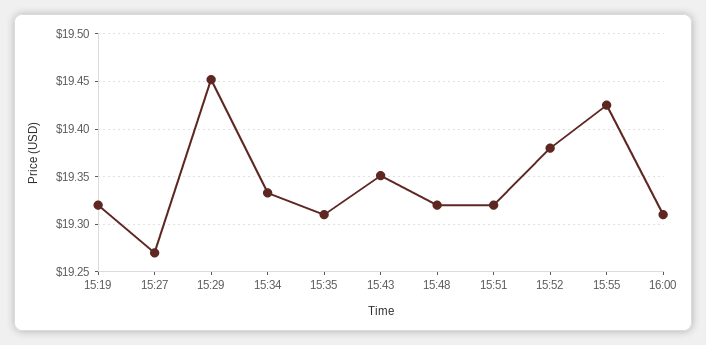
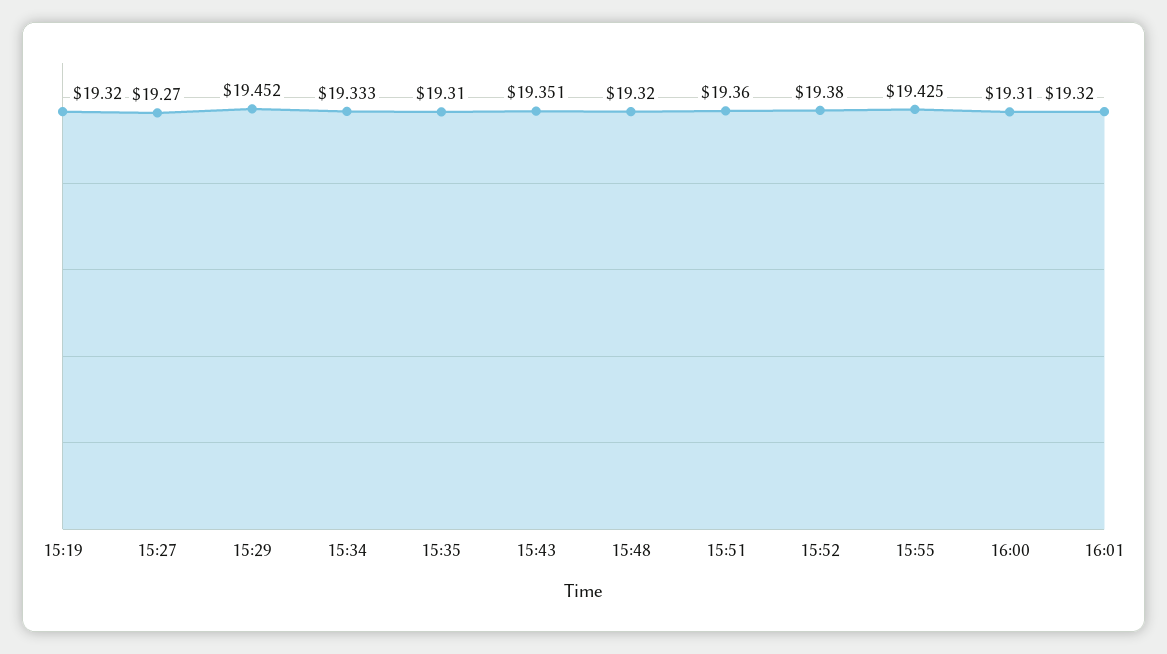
15:51: 19.32 -> 19.36
16:01: none -> 19.32

